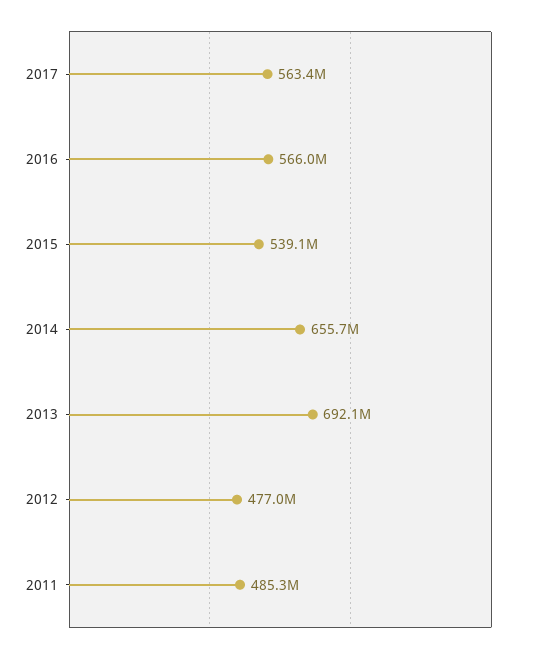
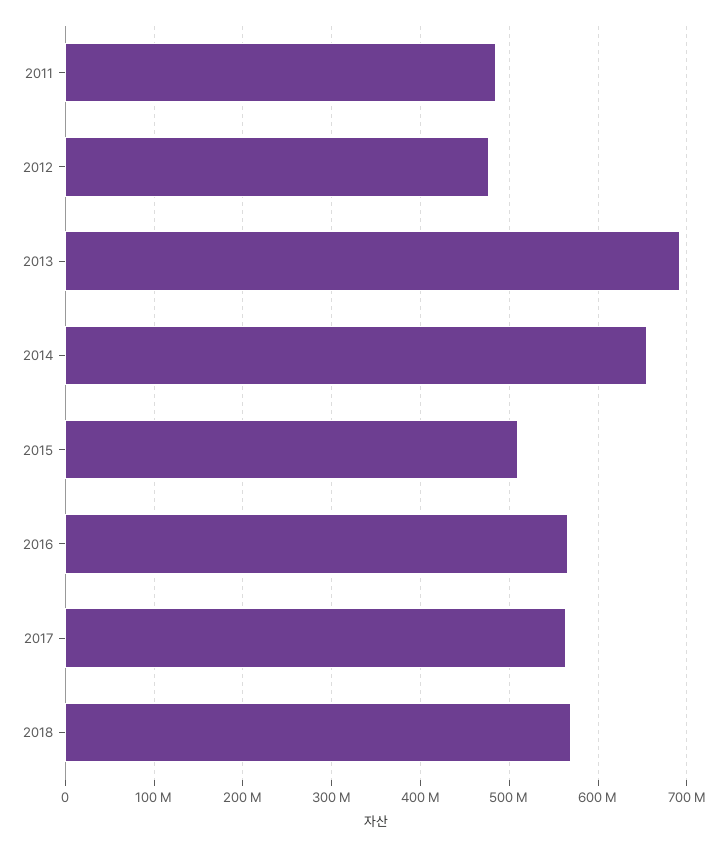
2015: 539100000 -> 510000000
2018: none -> 570000000

